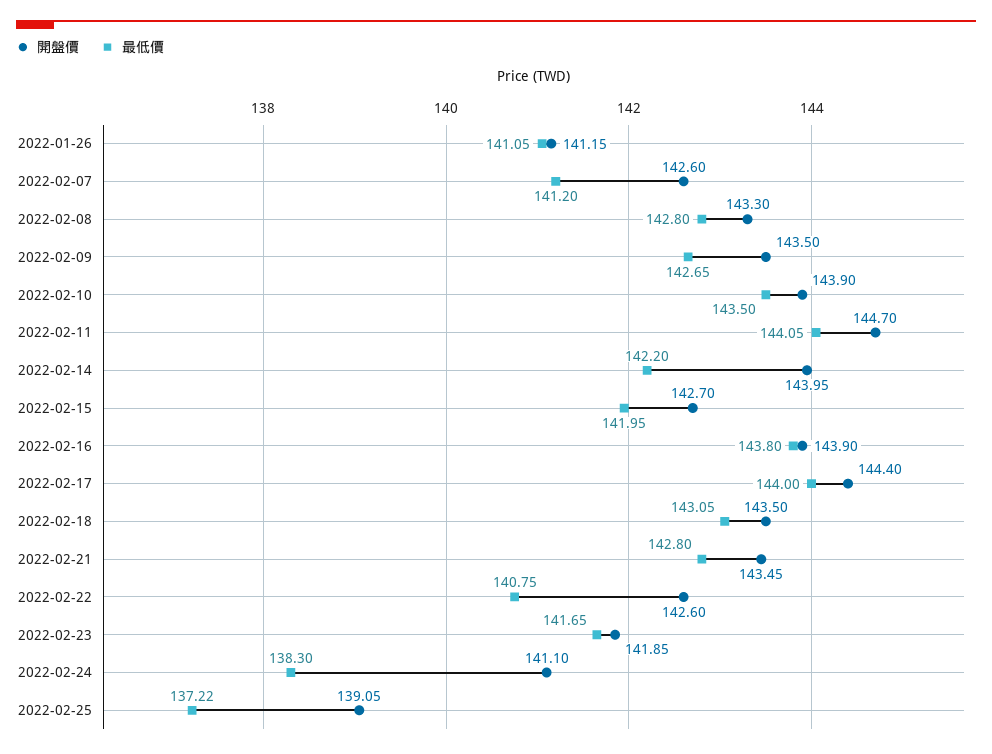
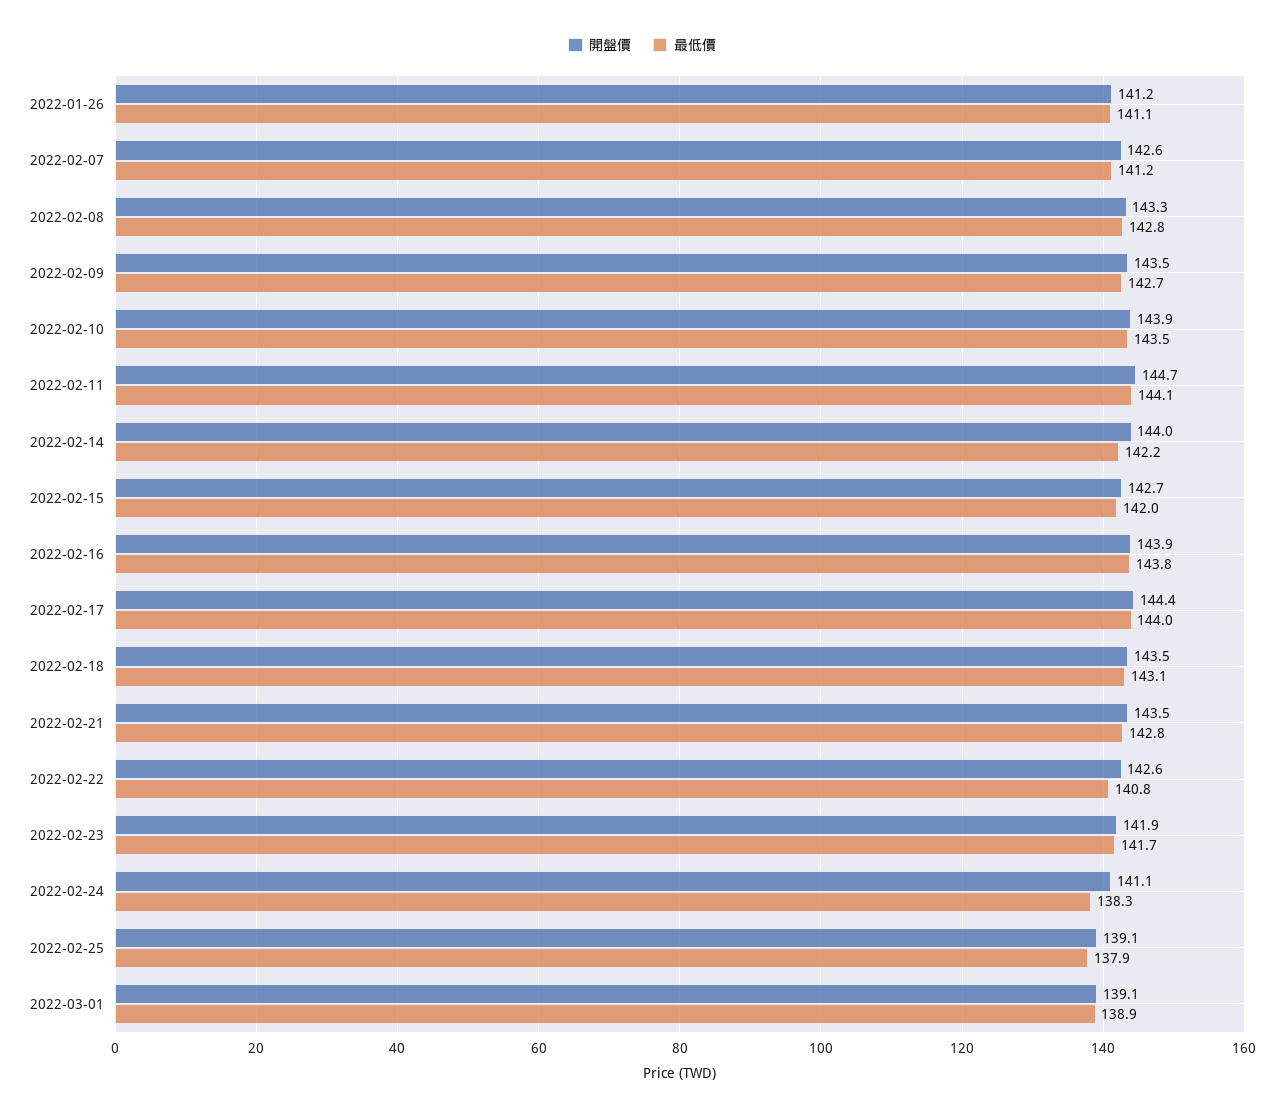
最低價, 2022-02-25: 137.22 -> 137.9
開盤價, 2022-03-01: none -> 139.1
最低價, 2022-03-01: none -> 138.9

